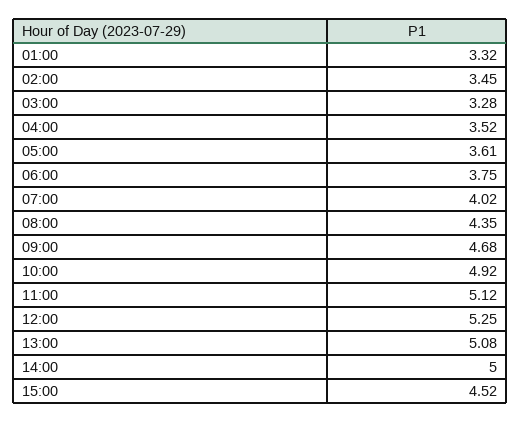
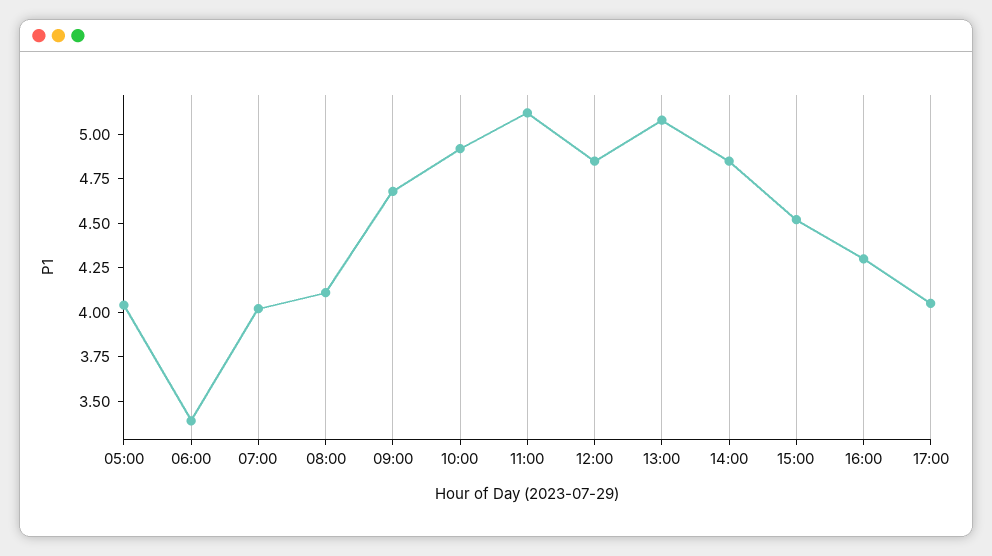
01:00: 3.32 -> none
02:00: 3.45 -> none
03:00: 3.28 -> none
04:00: 3.52 -> none
05:00: 3.61 -> 4.05
06:00: 3.75 -> 3.4
08:00: 4.35 -> 4.1
12:00: 5.25 -> 4.85
14:00: 5 -> 4.85
16:00: none -> 4.3
17:00: none -> 4.05

